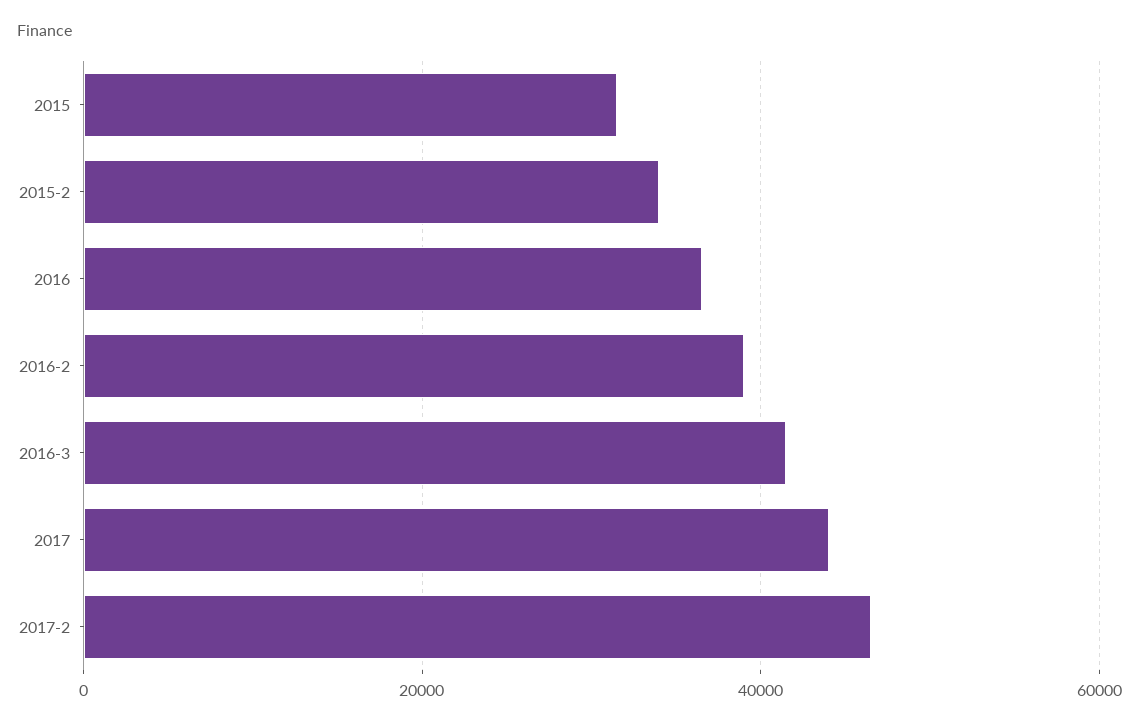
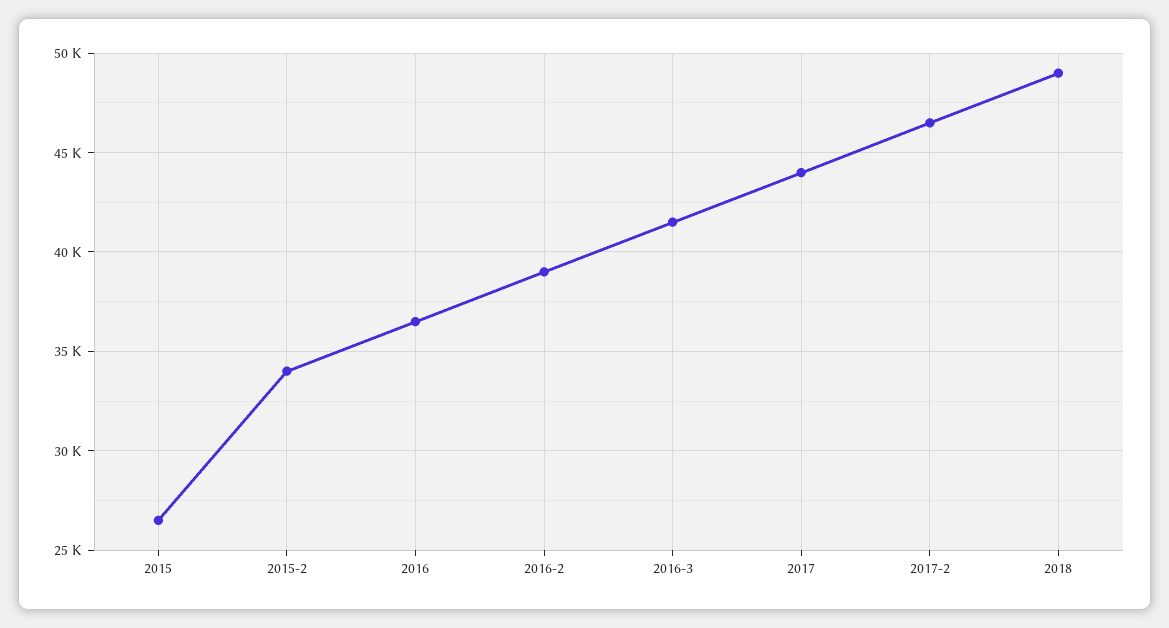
2015: 32000 -> 26500
2018: none -> 49000

